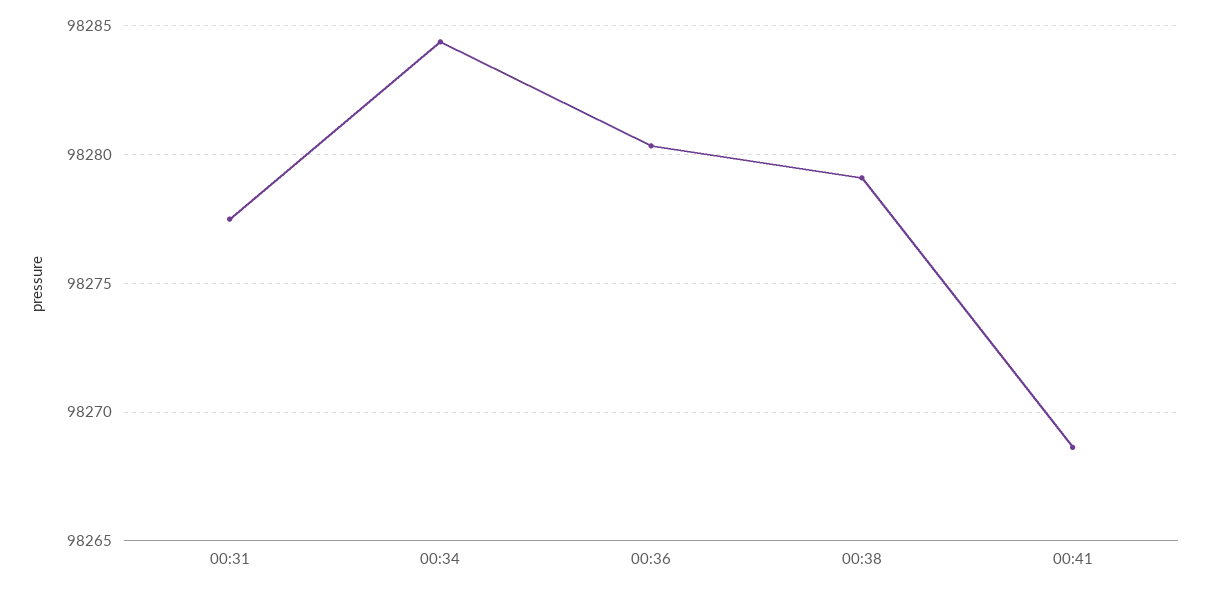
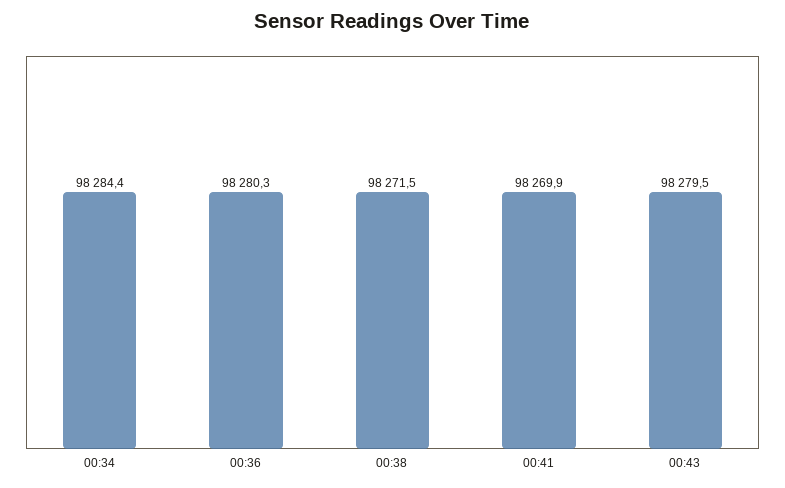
00:31: 98277.5 -> none
00:38: 98279 -> 98271.5
00:41: 98268.5 -> 98269.9
00:43: none -> 98279.5

